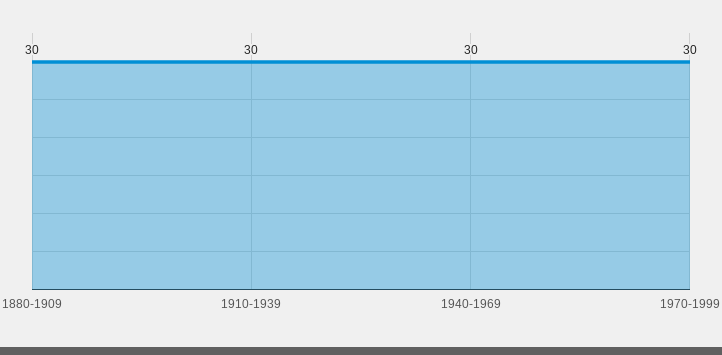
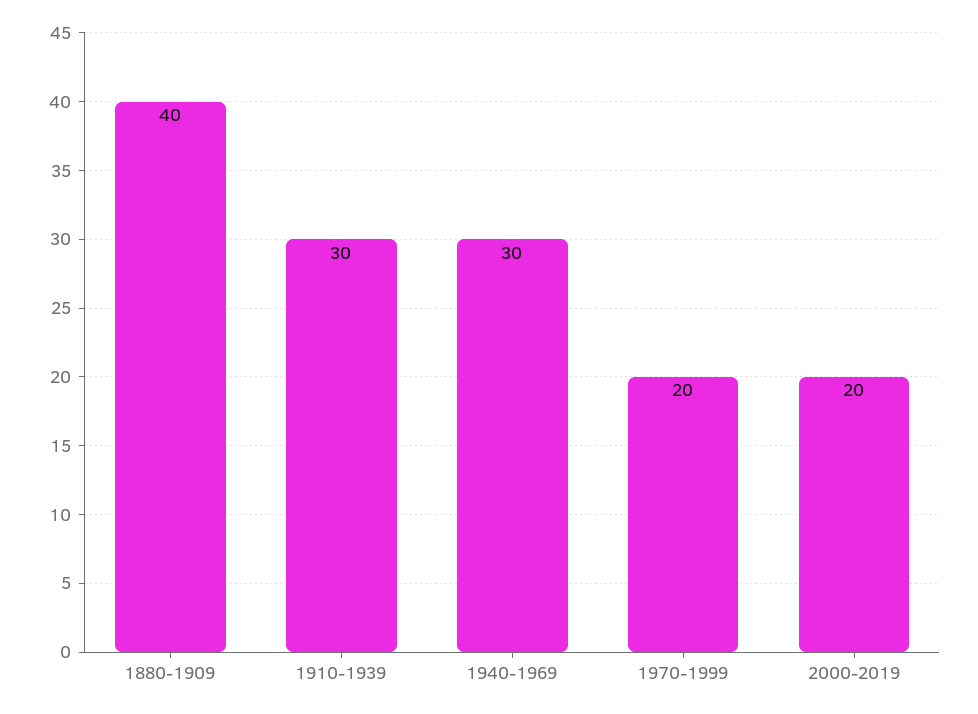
1880-1909: 30 -> 40
1970-1999: 30 -> 20
2000-2019: none -> 20

